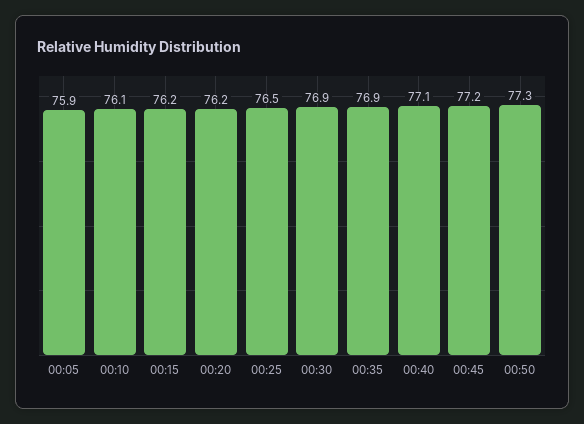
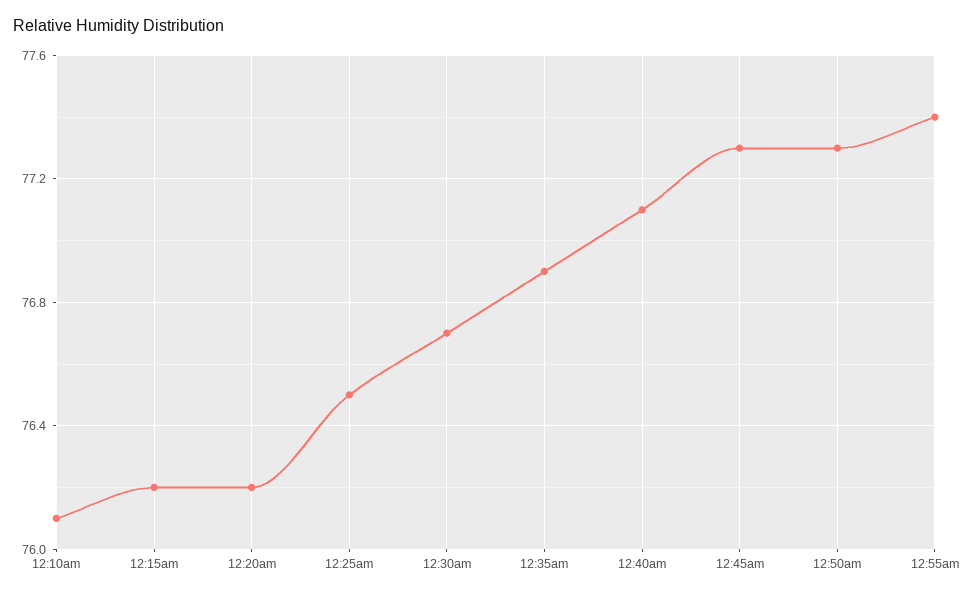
00:05: 75.9 -> none
00:30: 76.9 -> 76.7
00:45: 77.2 -> 77.3
12:55am: none -> 77.4

